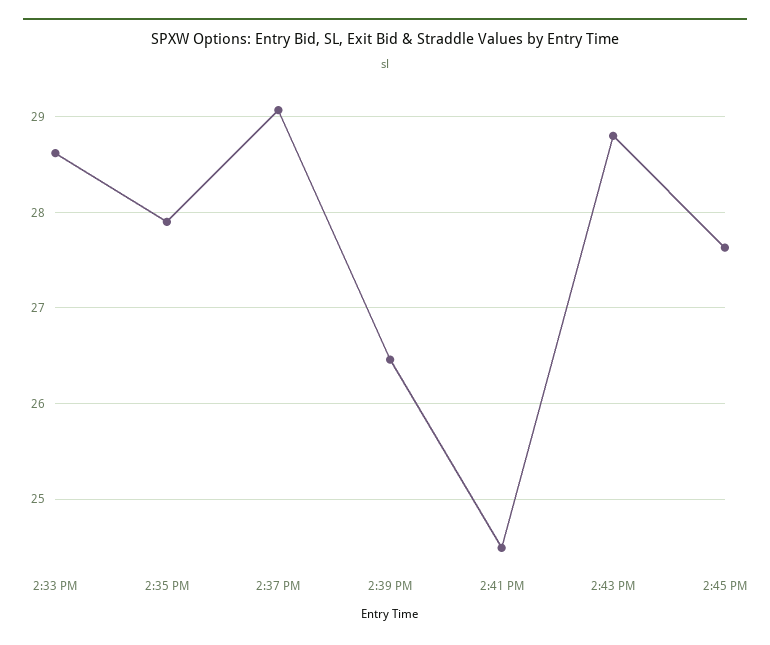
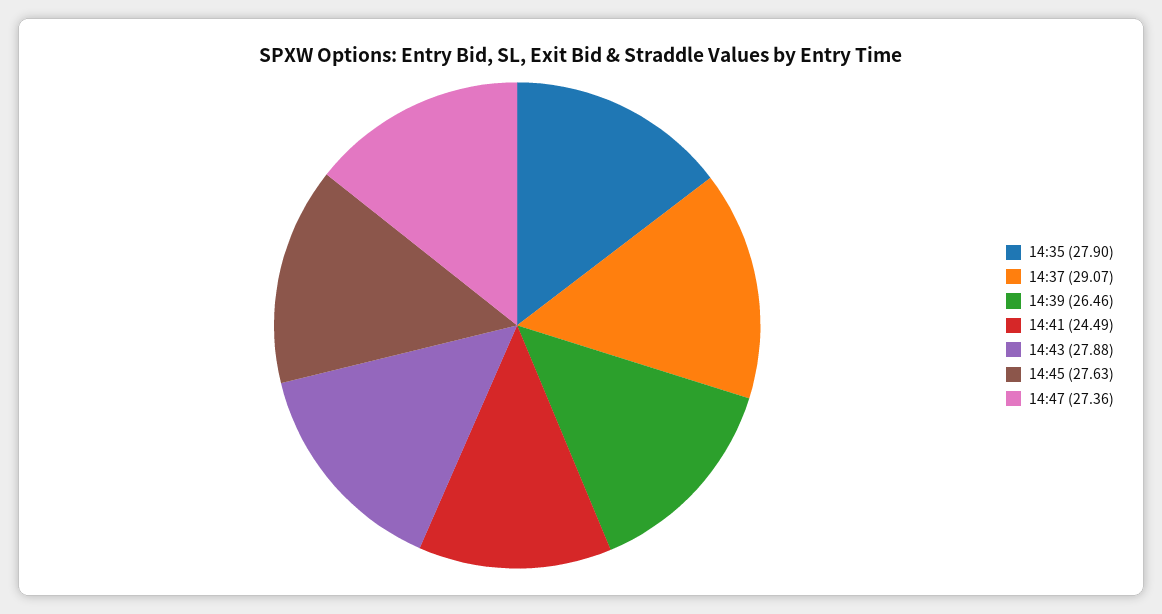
2:33 PM: 28.6 -> none
2:43 PM: 28.8 -> 27.88
14:47: none -> 27.36

